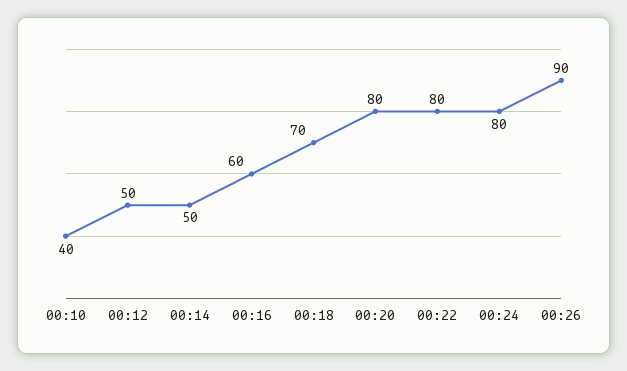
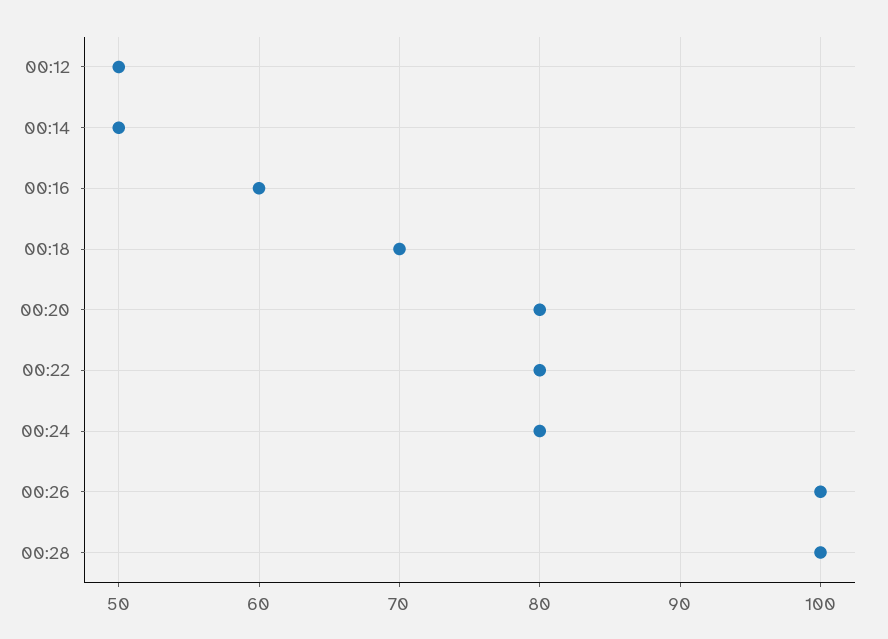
00:10: 40 -> none
00:26: 90 -> 100
00:28: none -> 100

